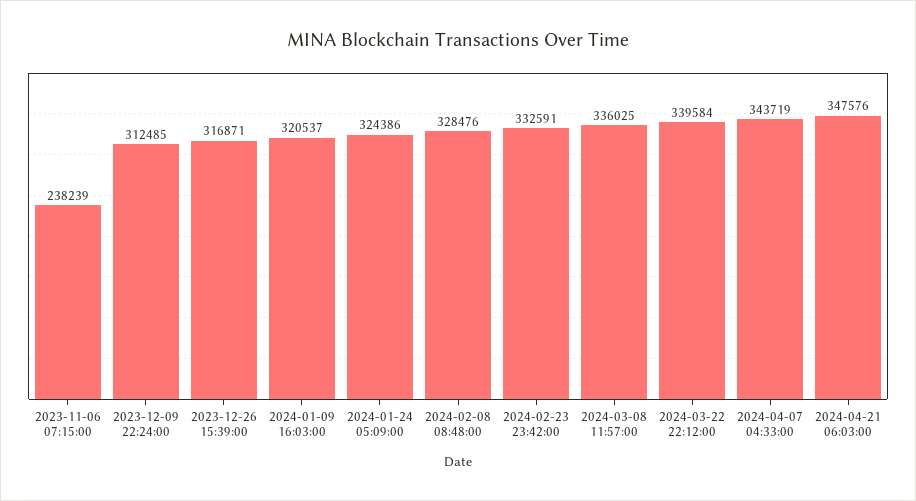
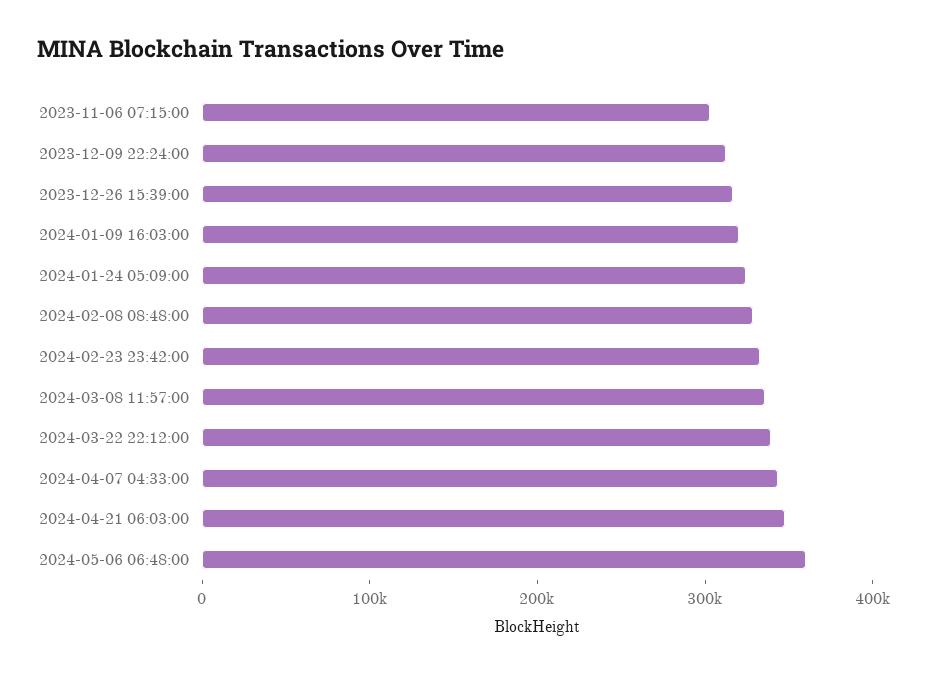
2023-11-06 07:15:00: 238239 -> 300000
2024-05-06 06:48:00: none -> 360000

